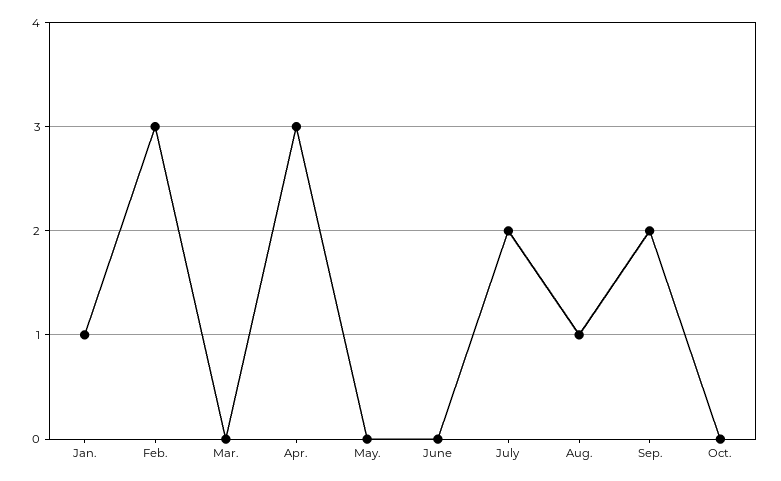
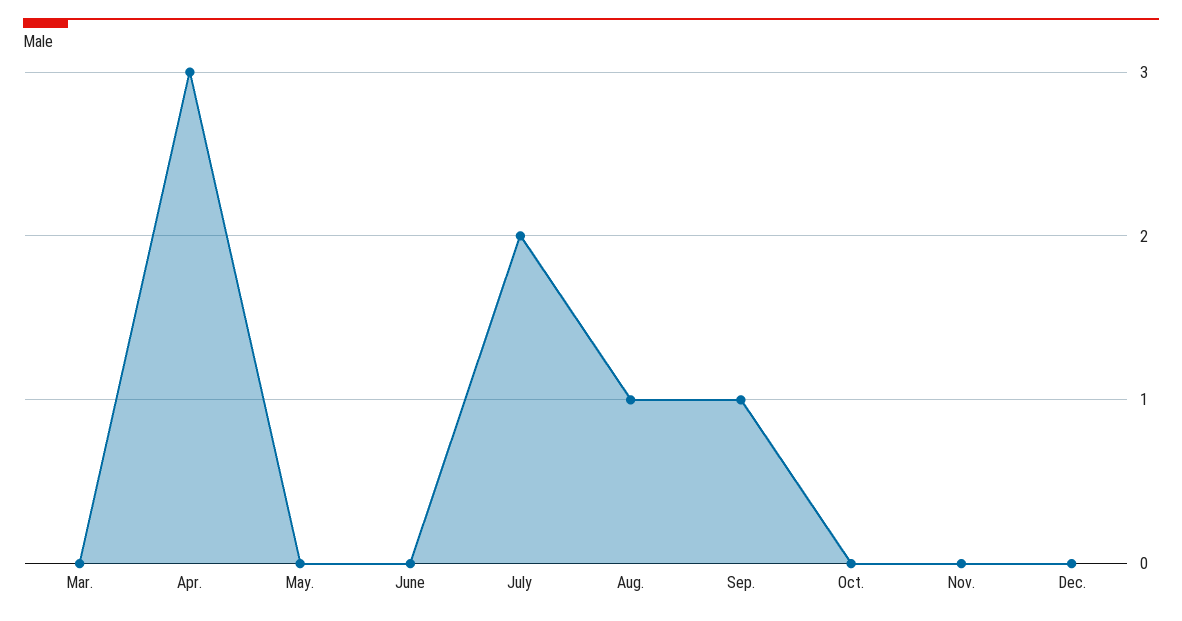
Jan.: 1 -> none
Feb.: 3 -> none
Sep.: 2 -> 1
Nov.: none -> 0
Dec.: none -> 0

